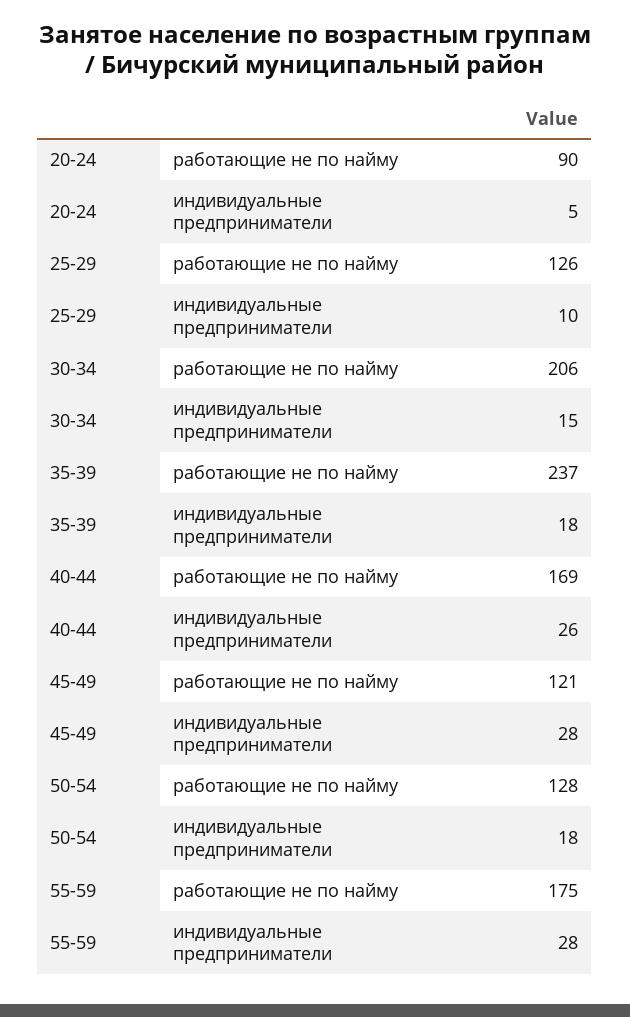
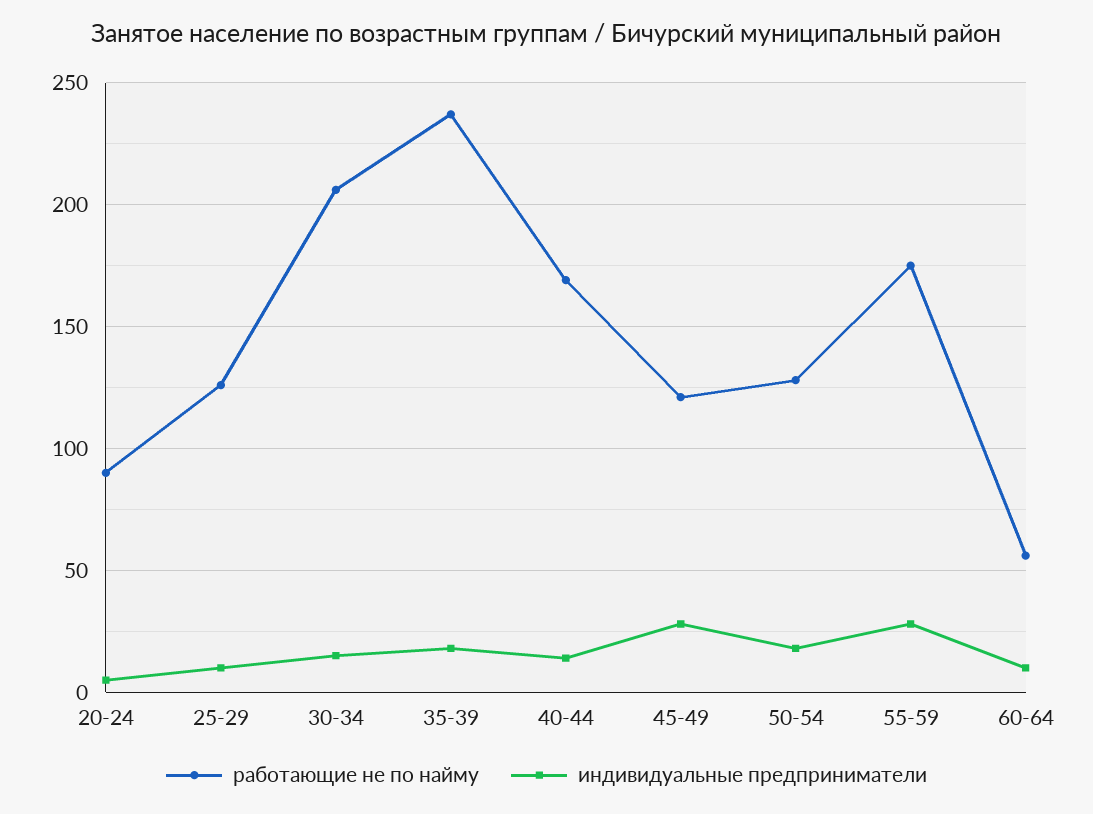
индивидуальные предприниматели, 40-44: 26 -> 15
работающие не по найму, 60-64: none -> 55
индивидуальные предприниматели, 60-64: none -> 10

